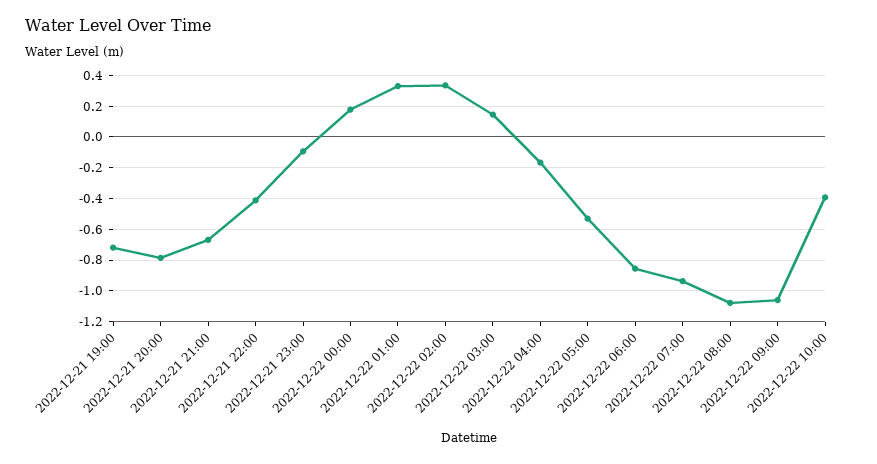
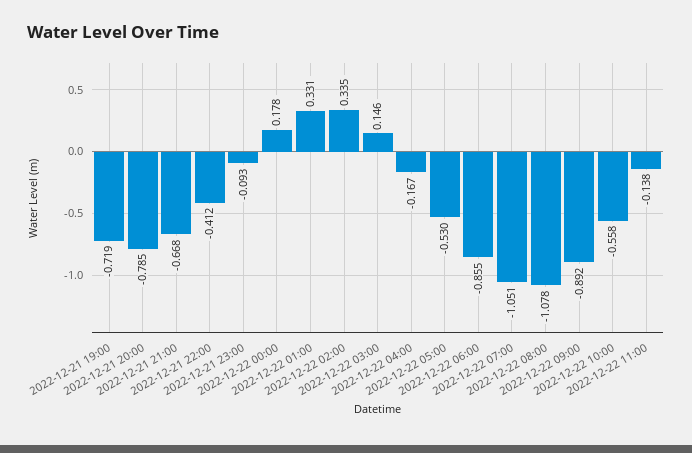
2022-12-22 07:00: -0.95 -> -1.051
2022-12-22 09:00: -1.05 -> -0.892
2022-12-22 10:00: -0.4 -> -0.558
2022-12-22 11:00: none -> -0.138

